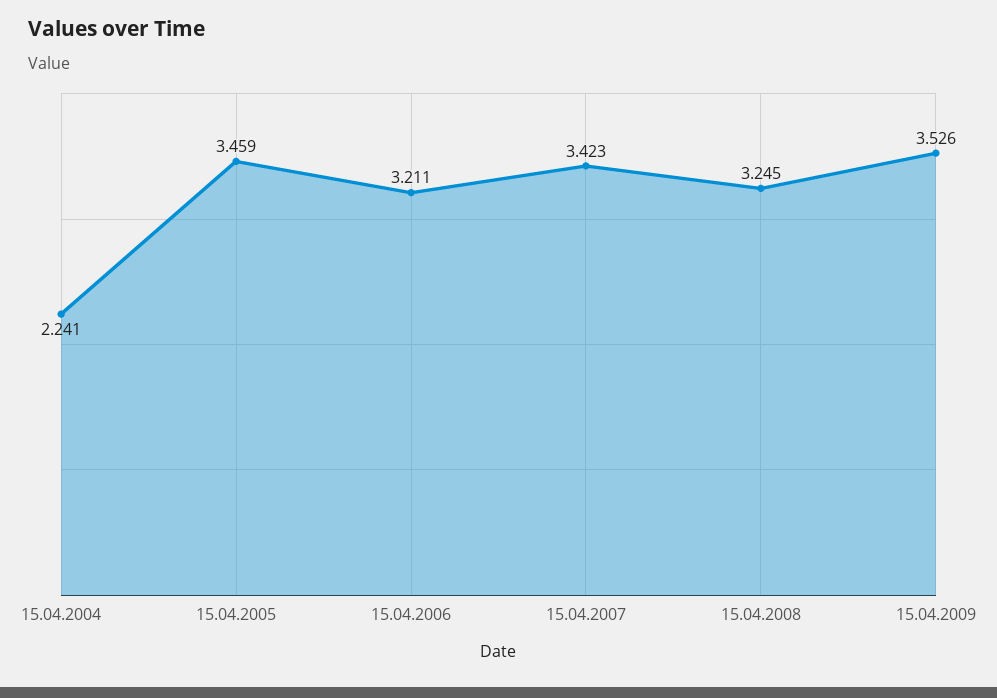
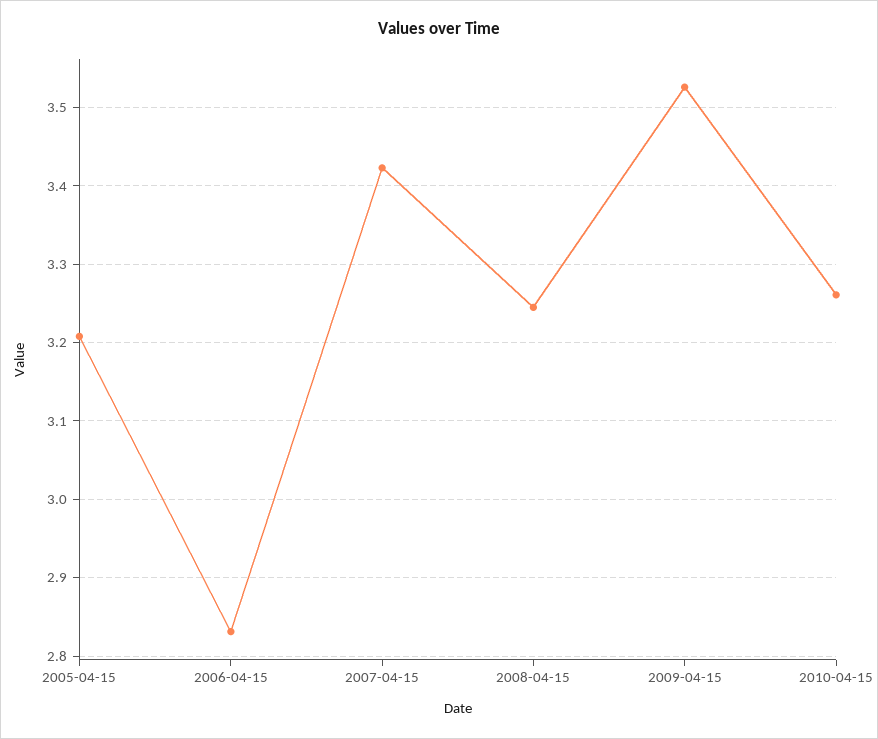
15.04.2004: 2.241 -> none
15.04.2005: 3.459 -> 3.21
15.04.2006: 3.211 -> 2.83
2010-04-15: none -> 3.26

